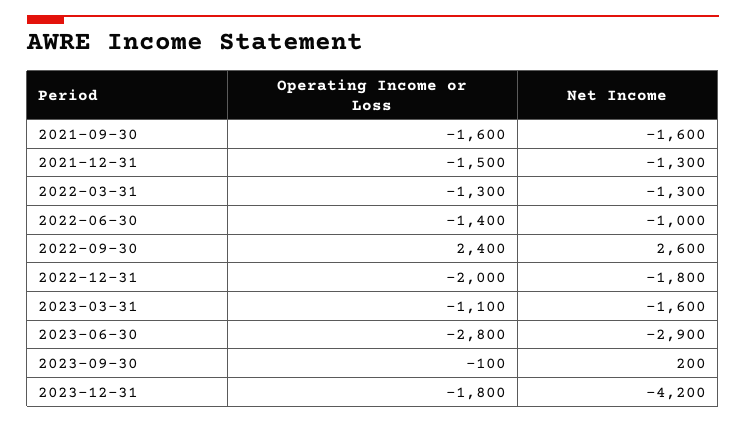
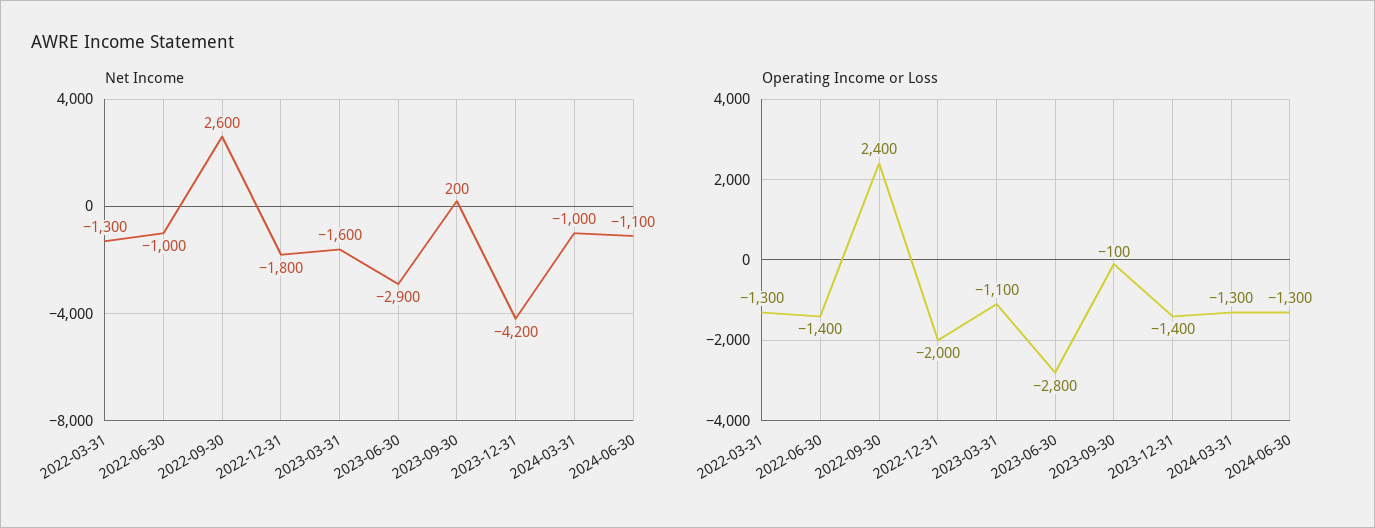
Operating Income or Loss, 2021-09-30: -1600 -> none
Net Income, 2021-09-30: -1600 -> none
Operating Income or Loss, 2021-12-31: -1500 -> none
Net Income, 2021-12-31: -1300 -> none
Operating Income or Loss, 2023-12-31: -1800 -> -1400
Net Income, 2024-03-31: none -> -1000
Net Income, 2024-06-30: none -> -1100
Operating Income or Loss, 2024-03-31: none -> -1300
Operating Income or Loss, 2024-06-30: none -> -1300

